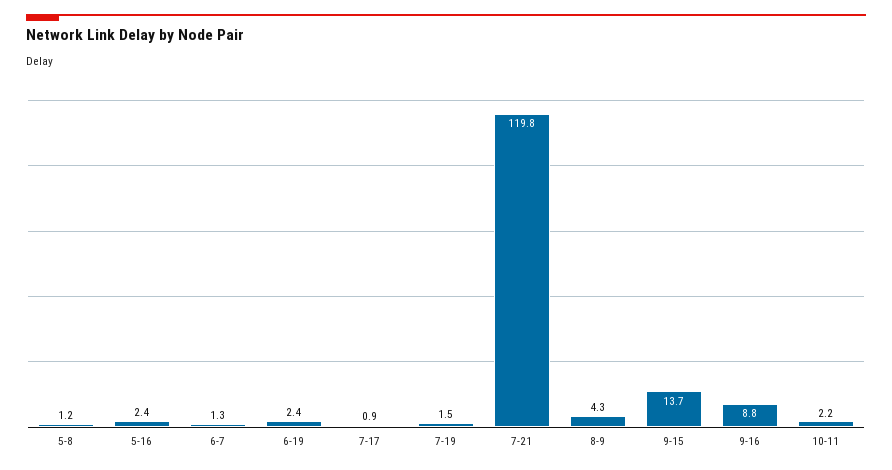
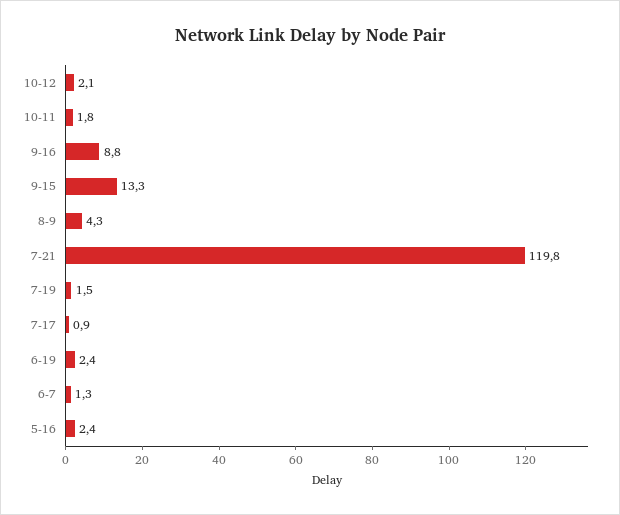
5-8: 1.2 -> none
9-15: 13.7 -> 13.3
10-11: 2.2 -> 1.8
10-12: none -> 2.1

